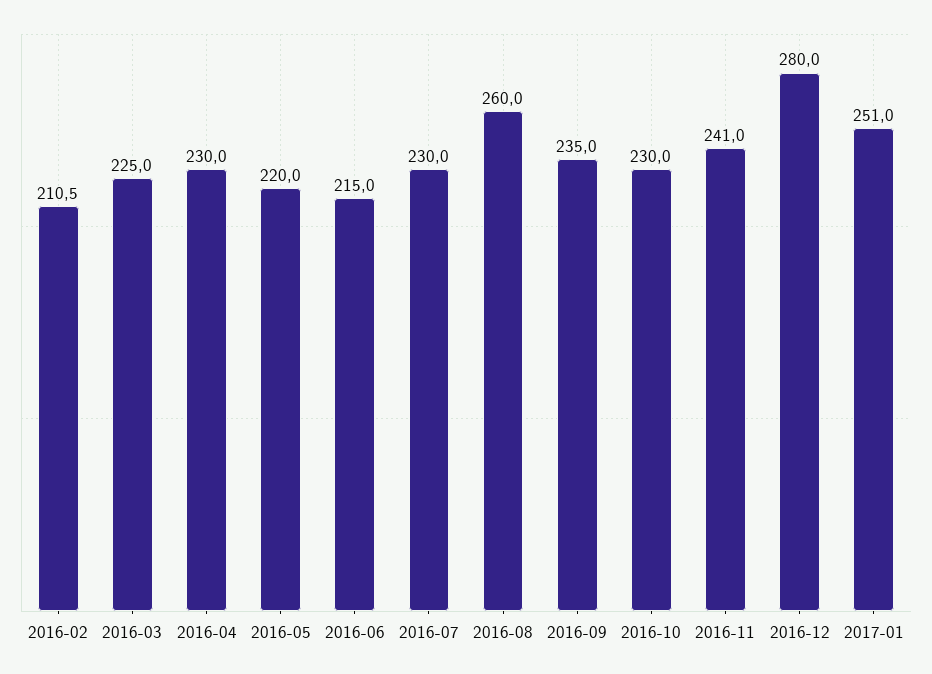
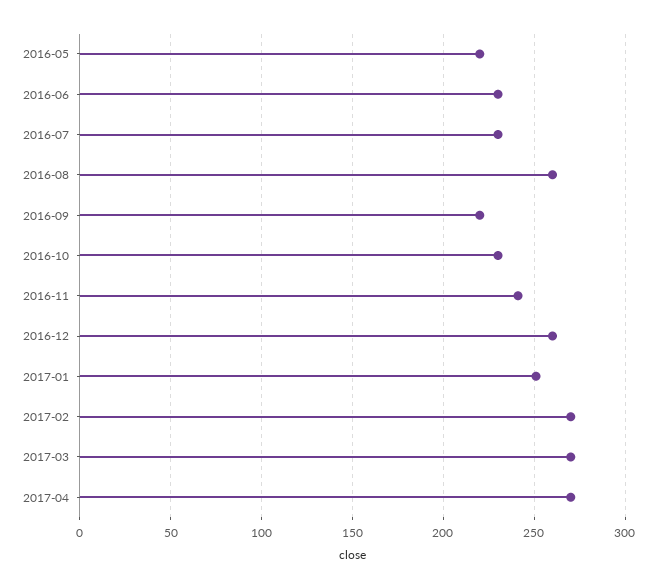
2016-02: 210.5 -> none
2016-03: 225 -> none
2016-04: 230 -> none
2016-06: 215 -> 230
2016-09: 235 -> 220
2016-12: 280 -> 260
2017-02: none -> 270
2017-03: none -> 270
2017-04: none -> 270

